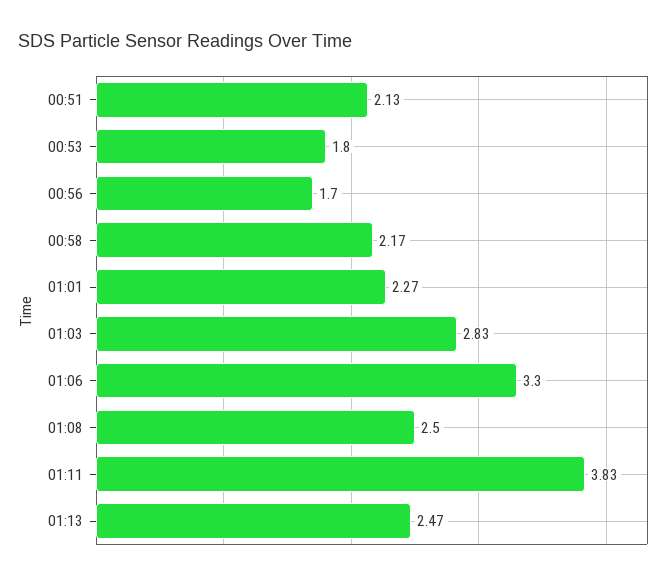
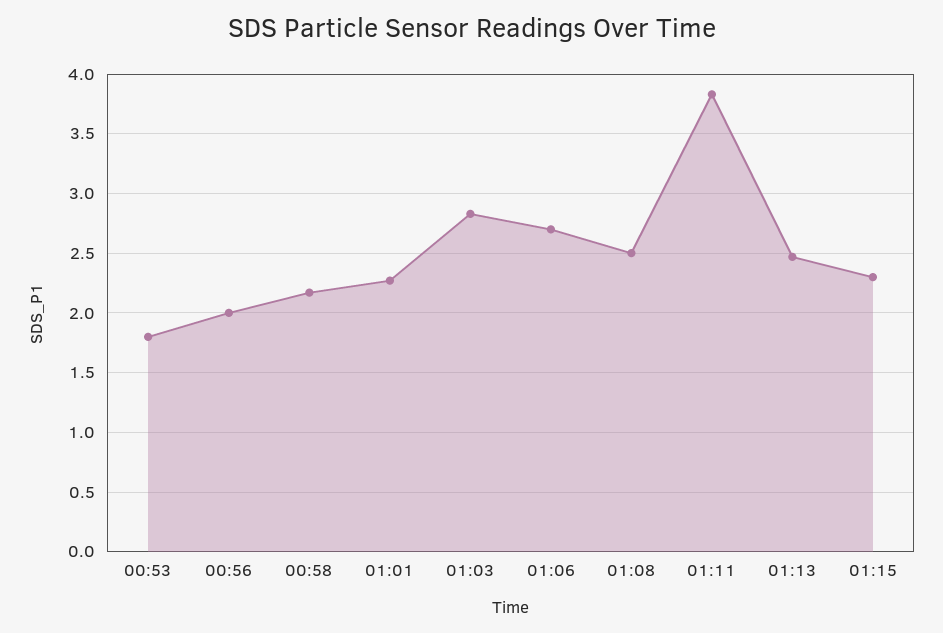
00:51: 2.13 -> none
00:56: 1.7 -> 2
01:06: 3.3 -> 2.7
01:15: none -> 2.3

